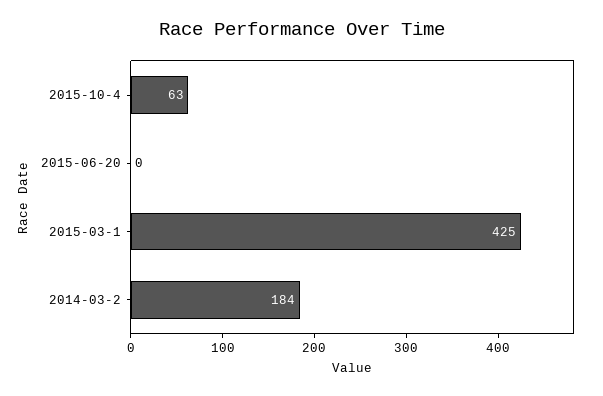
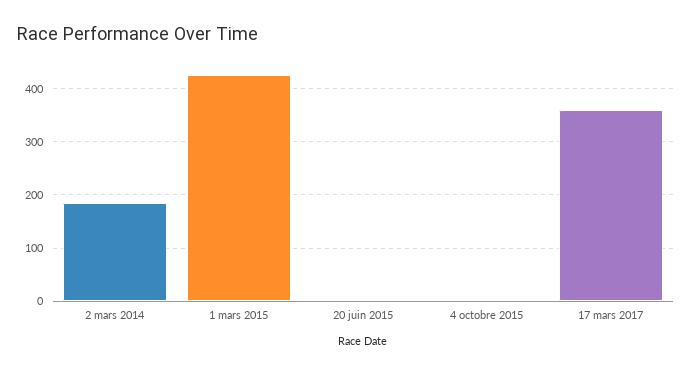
2015-10-4: 63 -> 0
17 mars 2017: none -> 360

